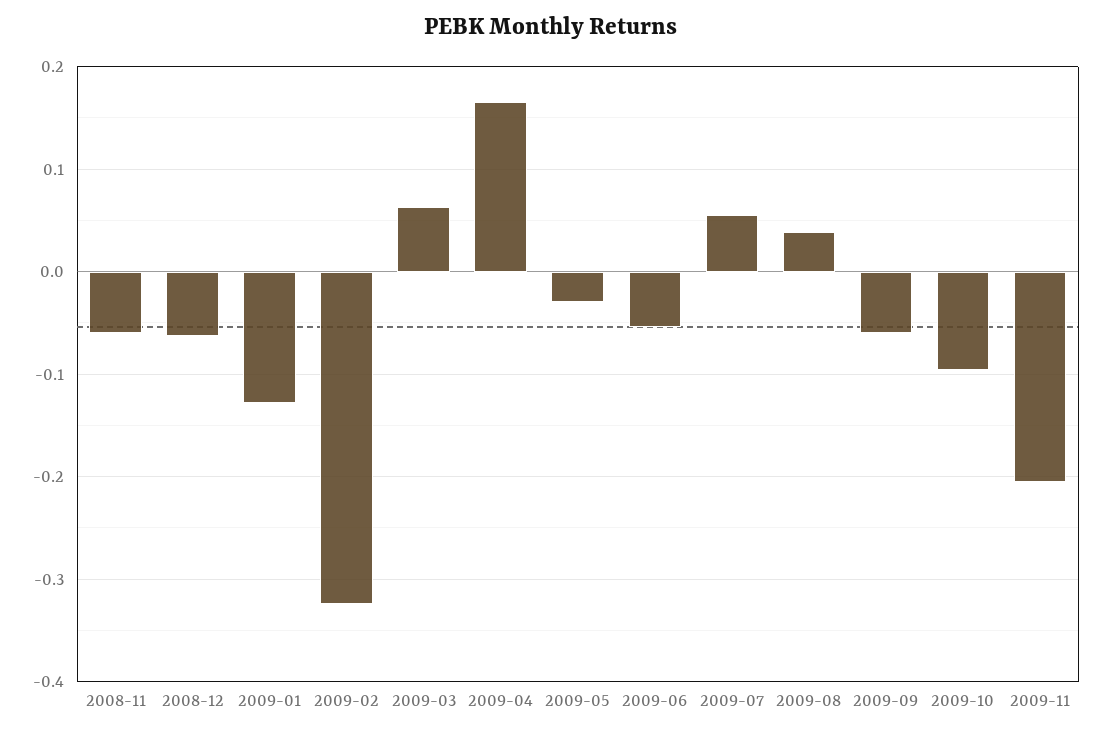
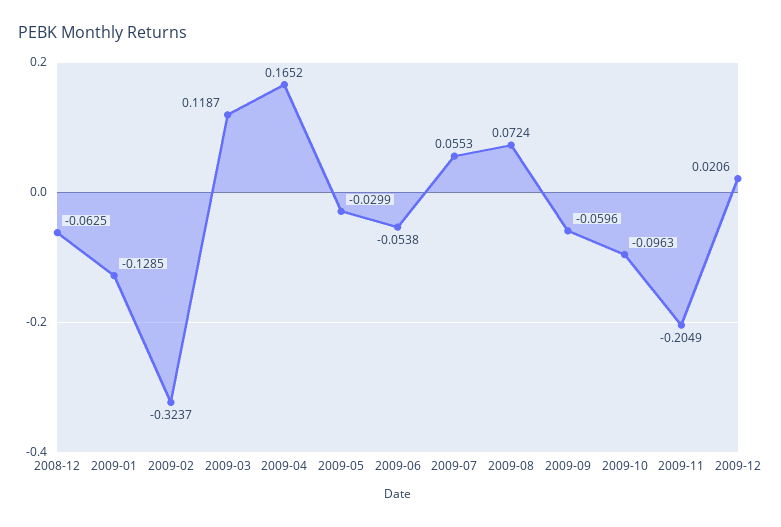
2008-11: -0.06 -> none
2009-03: 0.06 -> 0.1187
2009-08: 0.04 -> 0.0724
2009-12: none -> 0.0206

